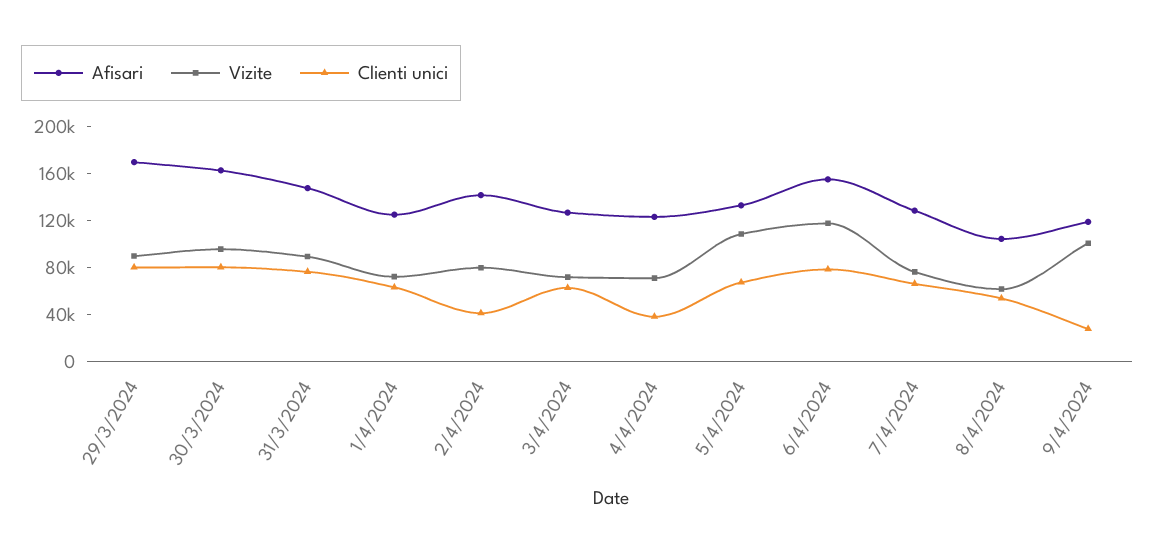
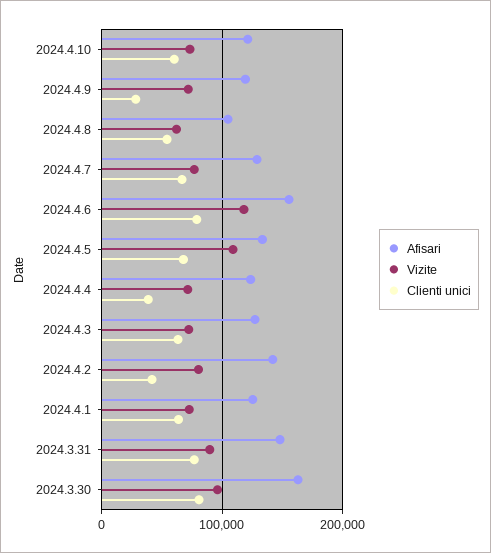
Afisari, 29/3/2024: 170000 -> none
Vizite, 29/3/2024: 90000 -> none
Clienti unici, 29/3/2024: 80000 -> none
Vizite, 9/4/2024: 100000 -> 70000
Afisari, 2024.4.10: none -> 120000
Vizite, 2024.4.10: none -> 70000
Clienti unici, 2024.4.10: none -> 60000

